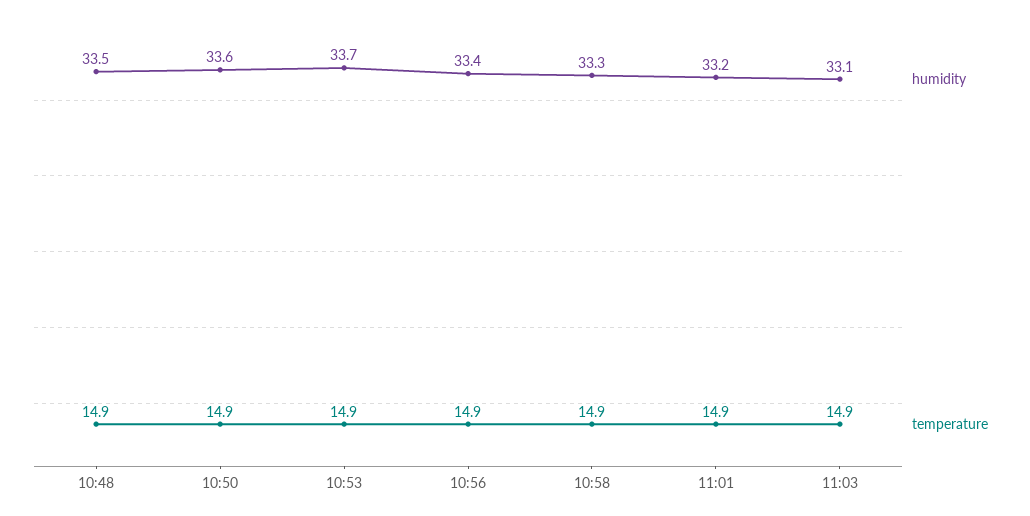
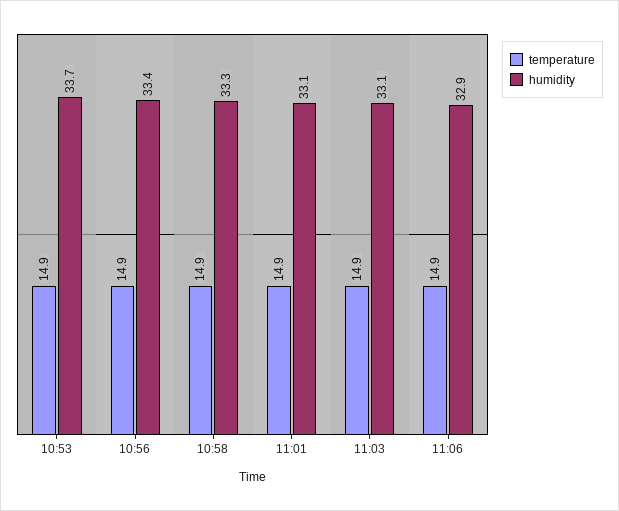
humidity, 10:48: 33.5 -> none
temperature, 10:48: 14.9 -> none
humidity, 10:50: 33.6 -> none
temperature, 10:50: 14.9 -> none
humidity, 11:01: 33.2 -> 33.1
temperature, 11:06: none -> 14.9
humidity, 11:06: none -> 32.9

